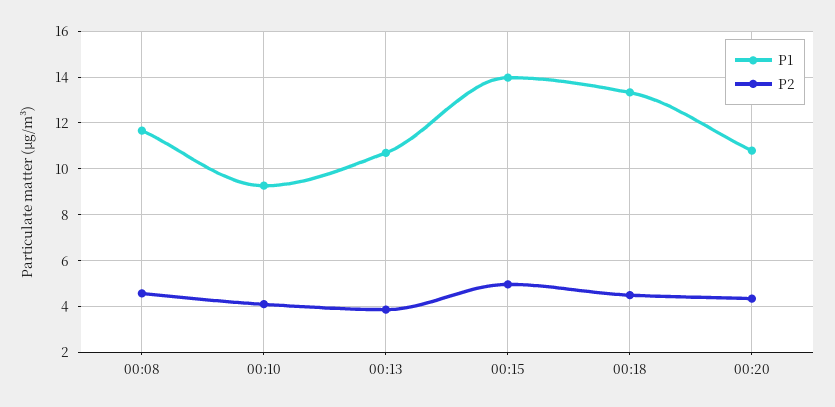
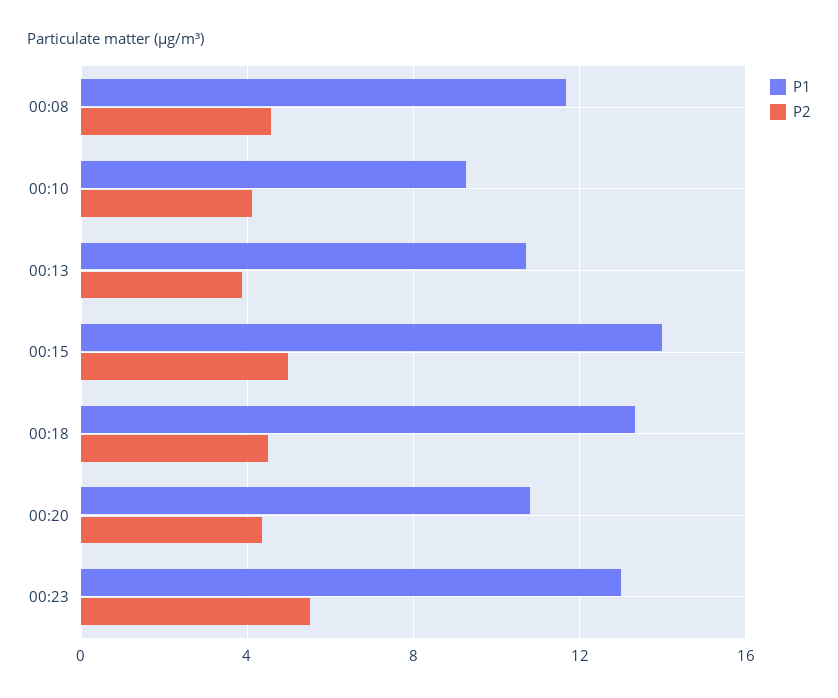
P1, 00:23: none -> 13
P2, 00:23: none -> 5.5

